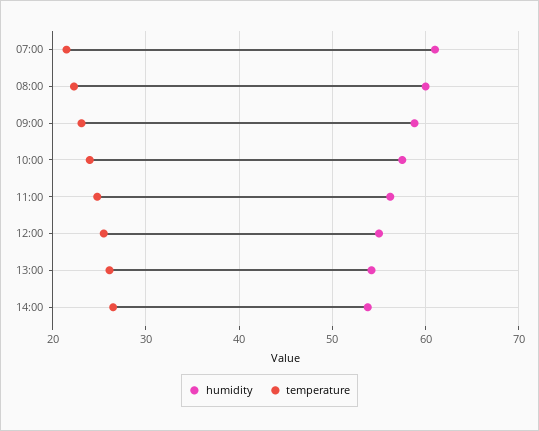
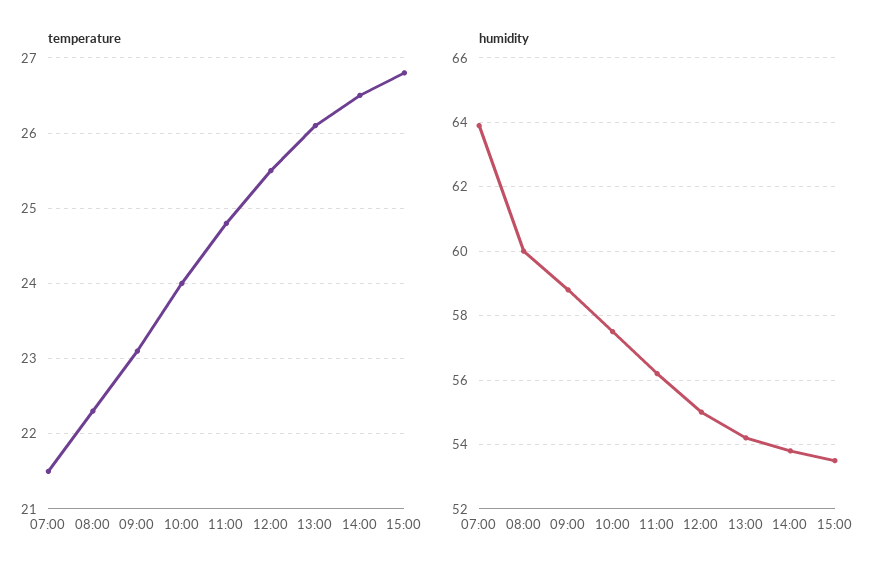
humidity, 07:00: 61 -> 64
temperature, 15:00: none -> 26.8
humidity, 15:00: none -> 53.5

